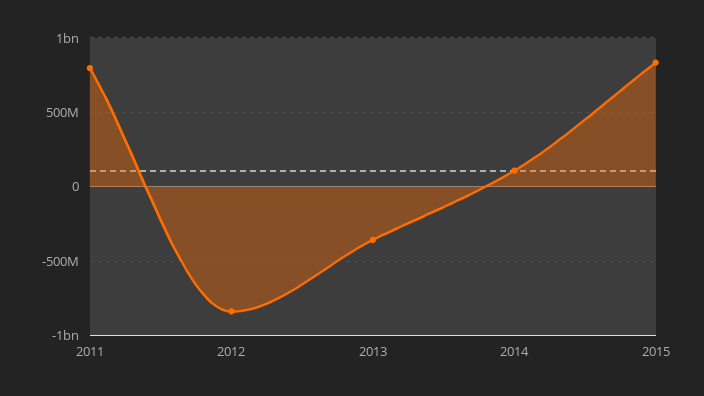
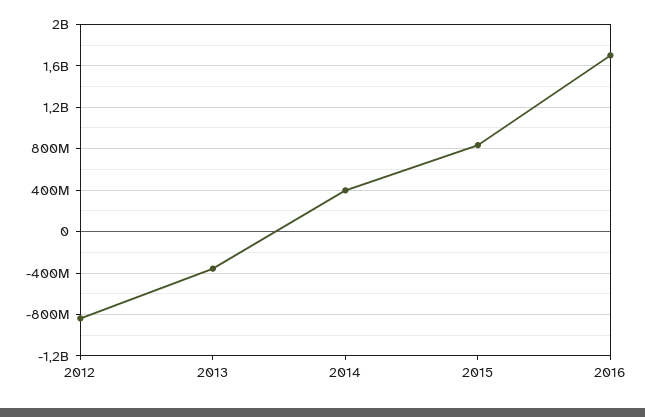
2011: 800000000 -> none
2014: 100000000 -> 400000000
2016: none -> 1700000000

